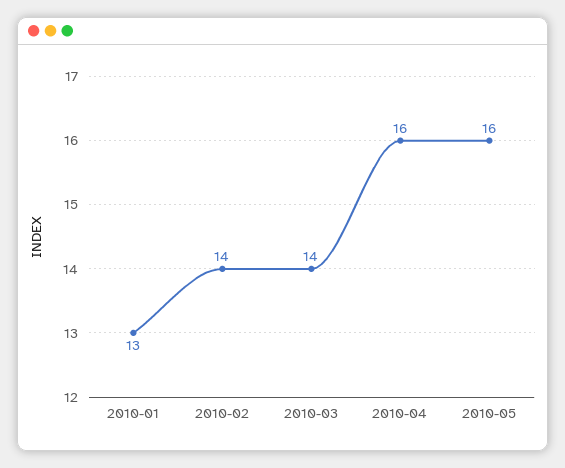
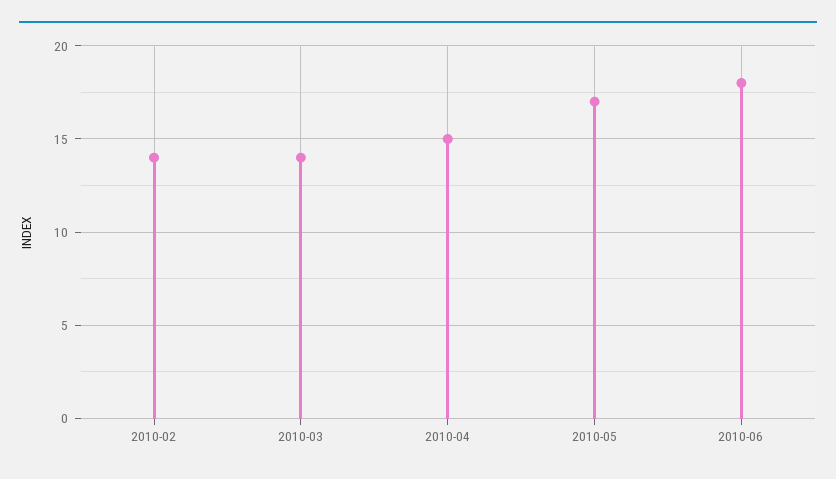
2010-01: 13 -> none
2010-04: 16 -> 15
2010-05: 16 -> 17
2010-06: none -> 18

